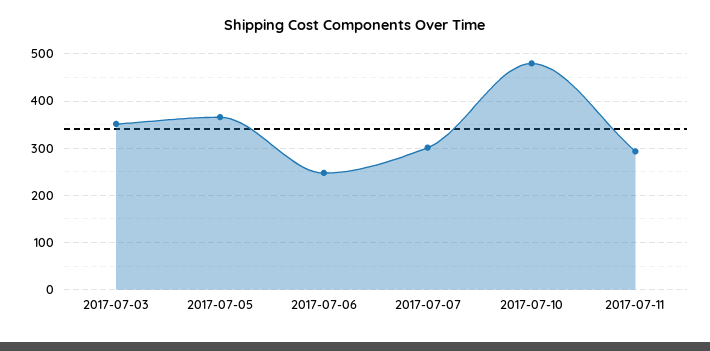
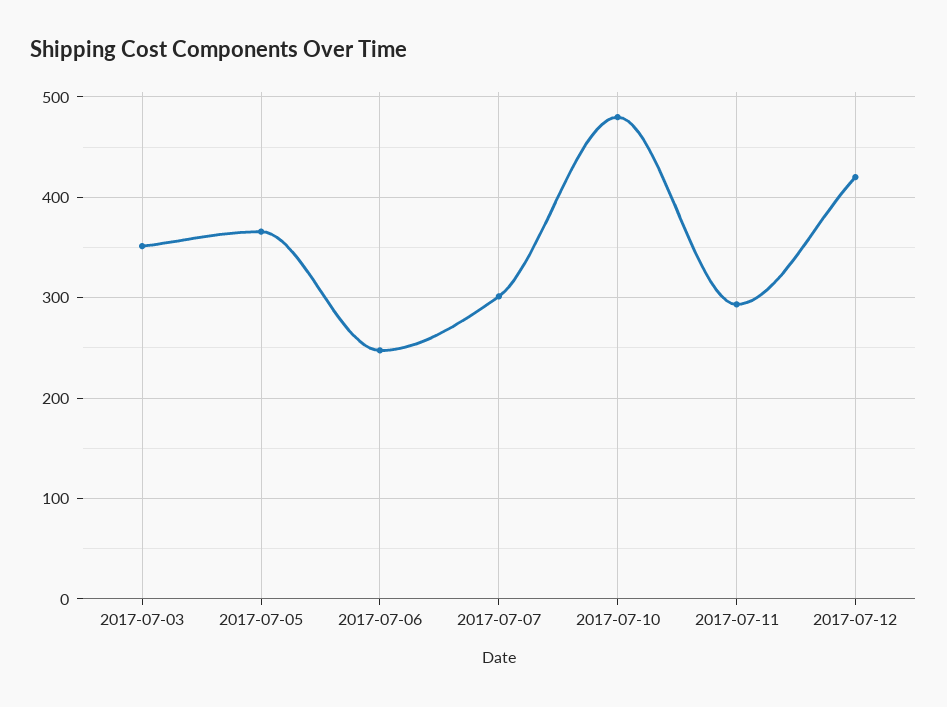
2017-07-12: none -> 420

